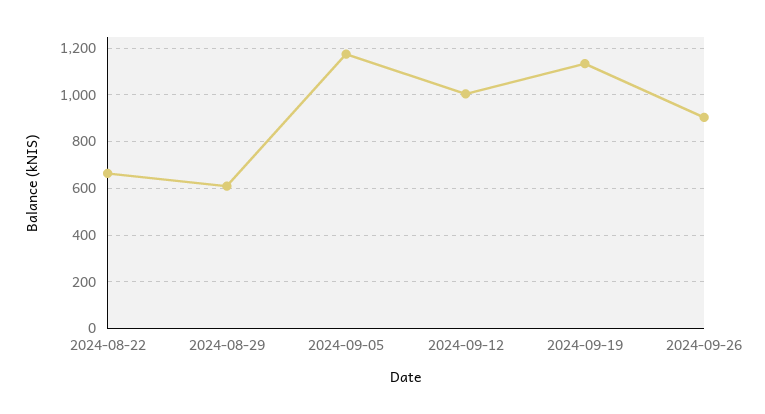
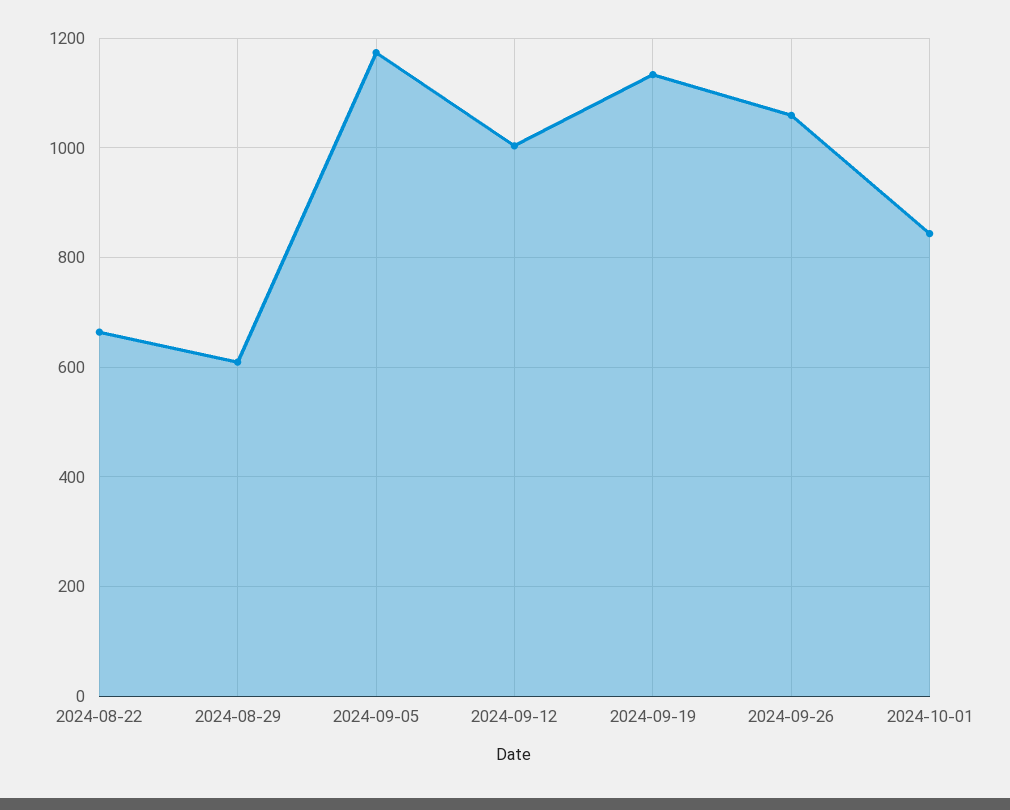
2024-09-26: 900 -> 1060
2024-10-01: none -> 840

